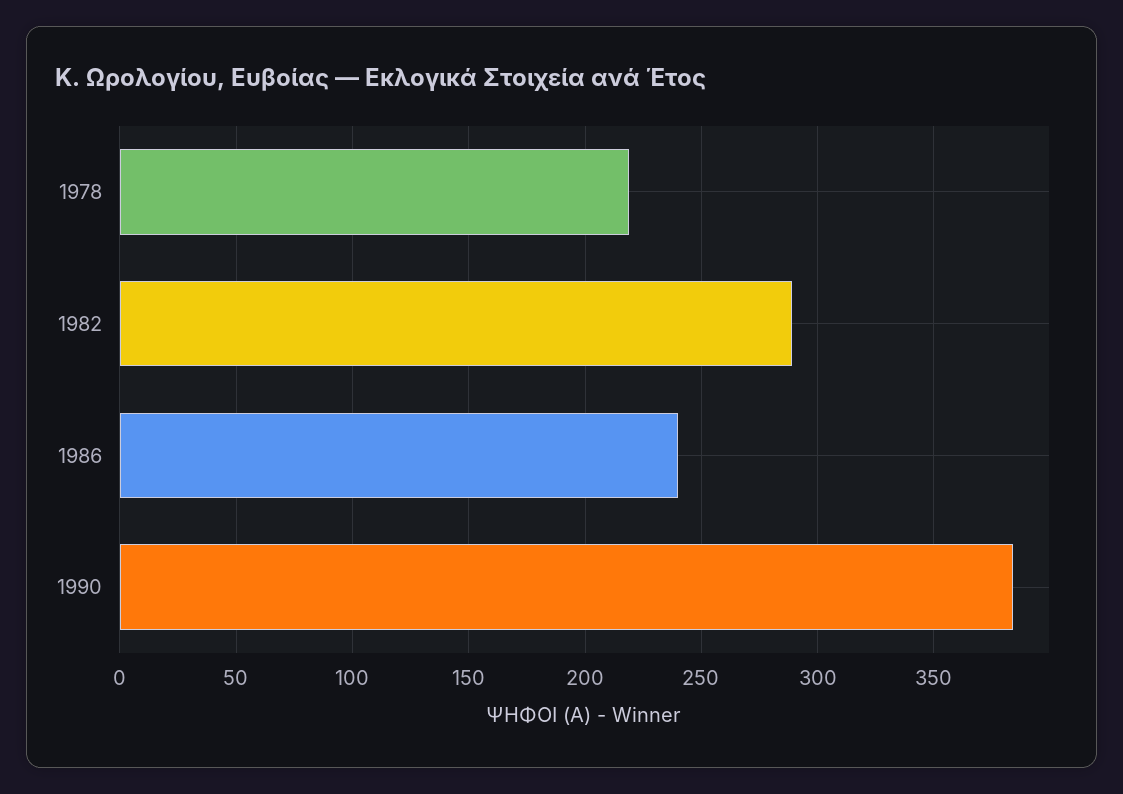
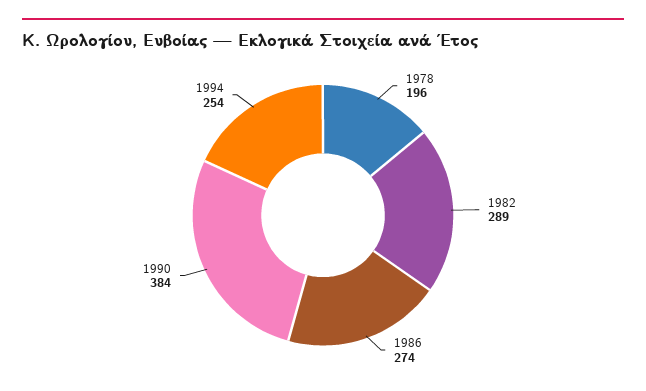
1978: 220 -> 196
1986: 240 -> 274
1994: none -> 254

